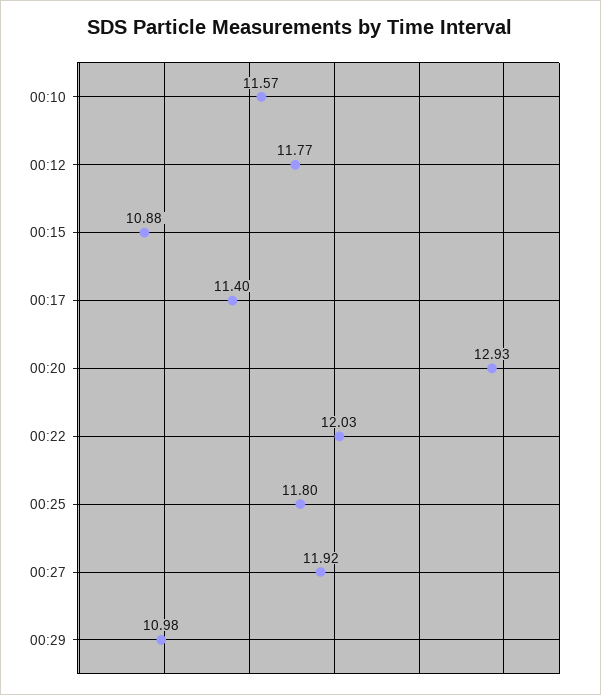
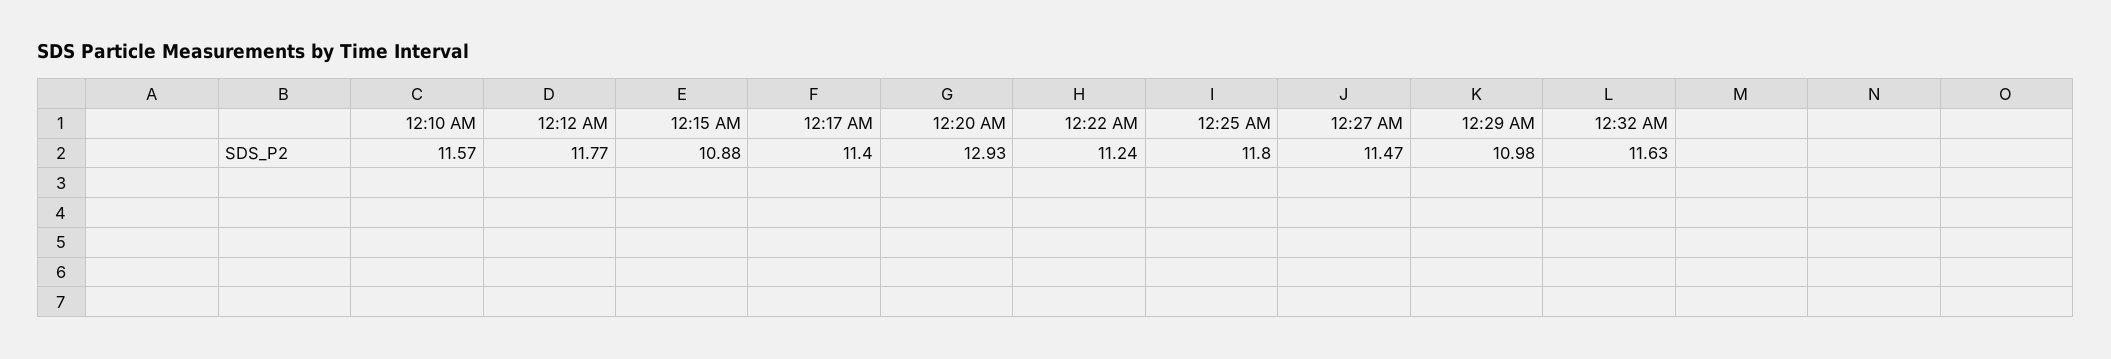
00:22: 12.03 -> 11.24
00:27: 11.92 -> 11.47
12:32 AM: none -> 11.63

